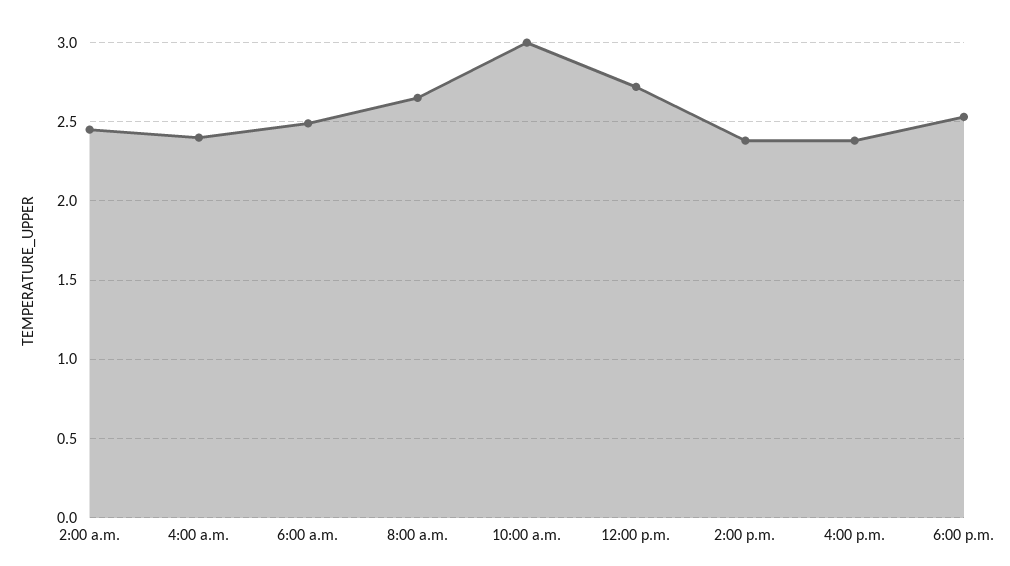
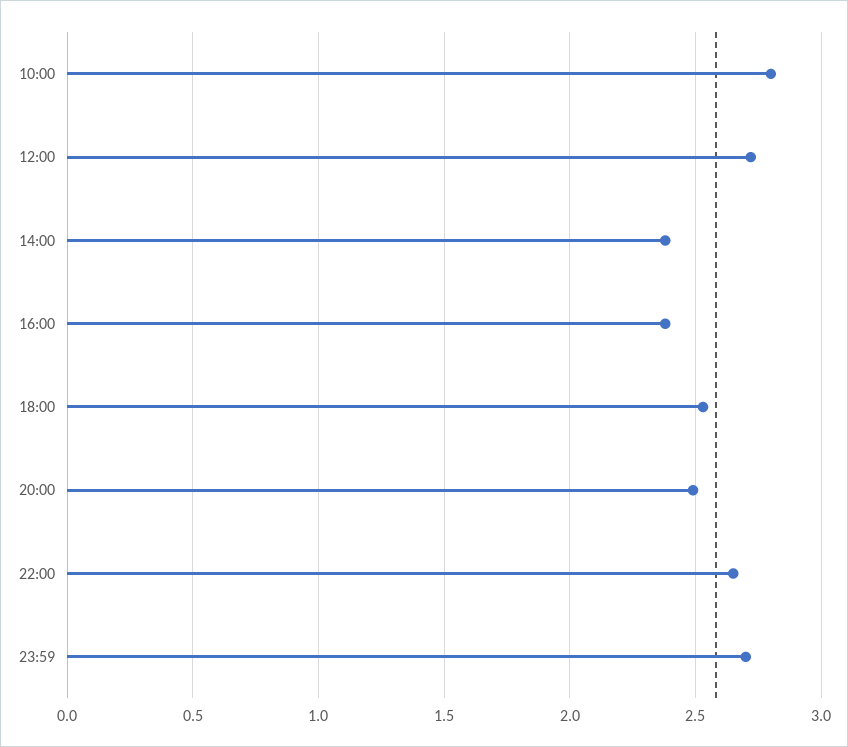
2:00 a.m.: 2.45 -> none
4:00 a.m.: 2.4 -> none
6:00 a.m.: 2.5 -> none
8:00 a.m.: 2.65 -> none
10:00 a.m.: 3 -> 2.8
20:00: none -> 2.5
22:00: none -> 2.65
23:59: none -> 2.7

